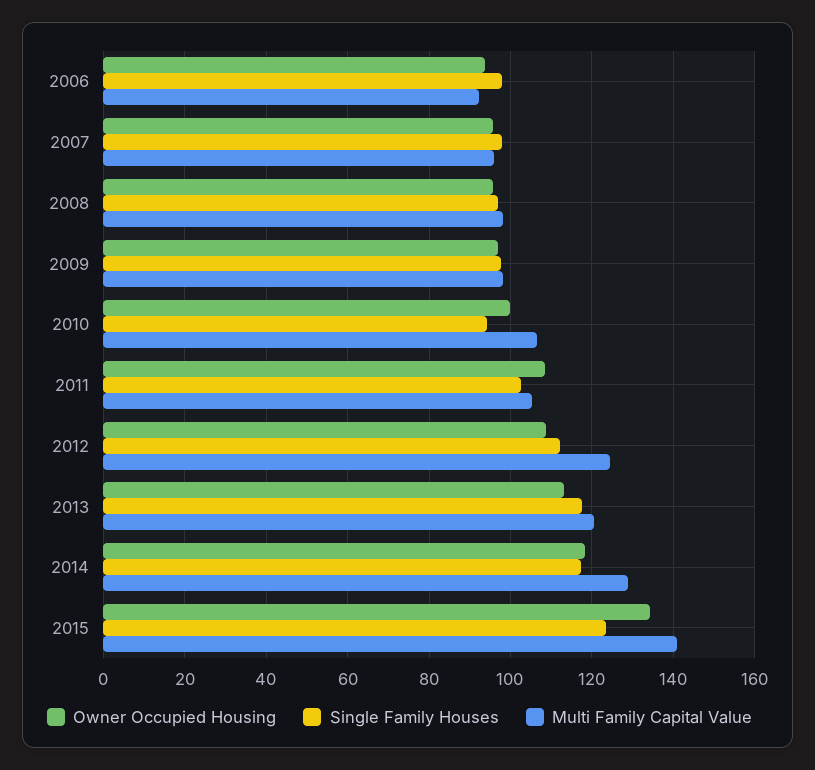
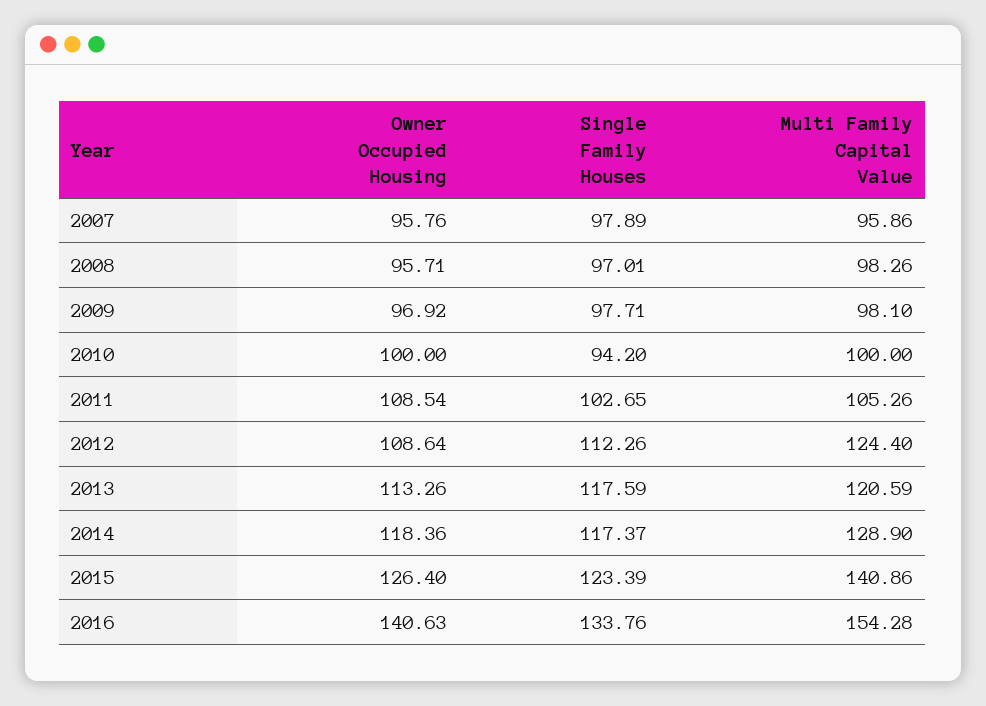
Owner Occupied Housing, 2006: 94 -> none
Single Family Houses, 2006: 98 -> none
Multi Family Capital Value, 2006: 92 -> none
Multi Family Capital Value, 2010: 106 -> 100
Owner Occupied Housing, 2015: 134 -> 126.4
Owner Occupied Housing, 2016: none -> 140.63
Single Family Houses, 2016: none -> 133.76
Multi Family Capital Value, 2016: none -> 154.28

